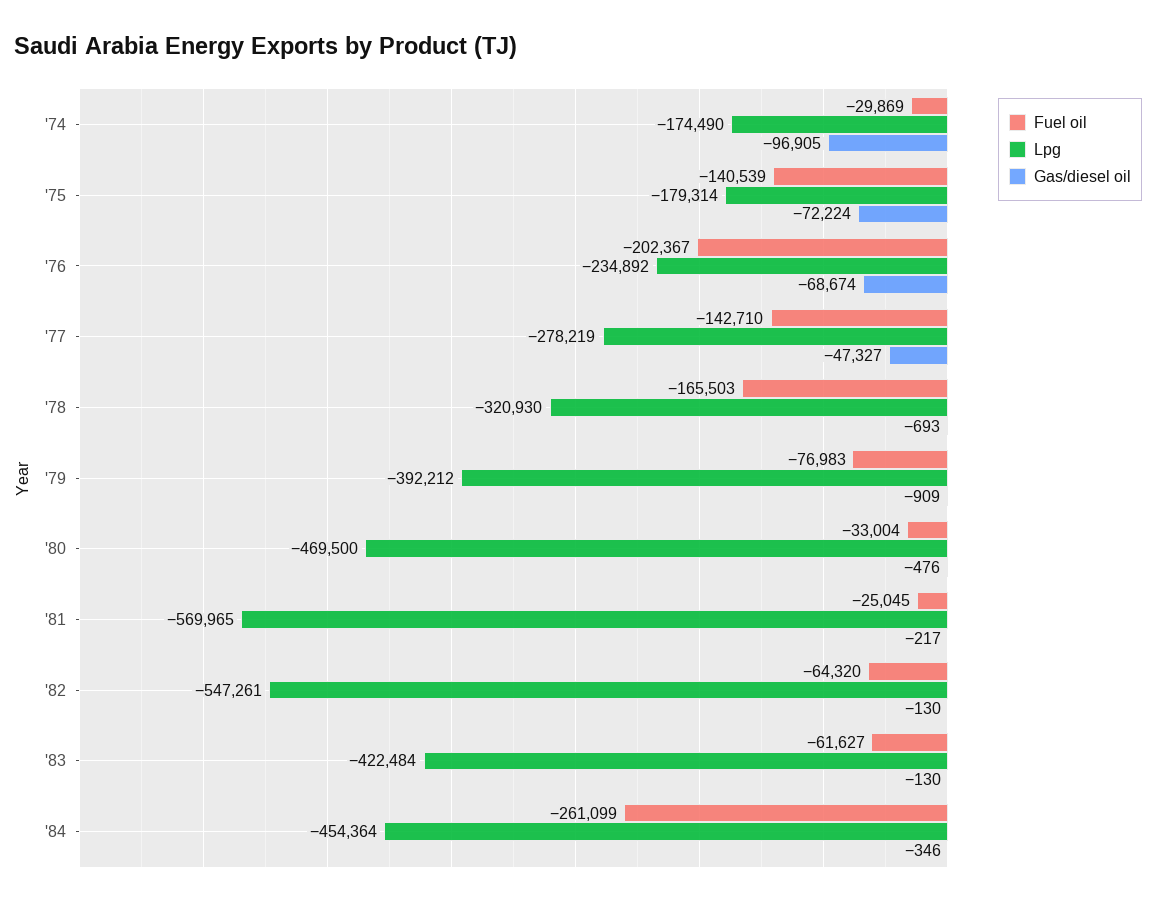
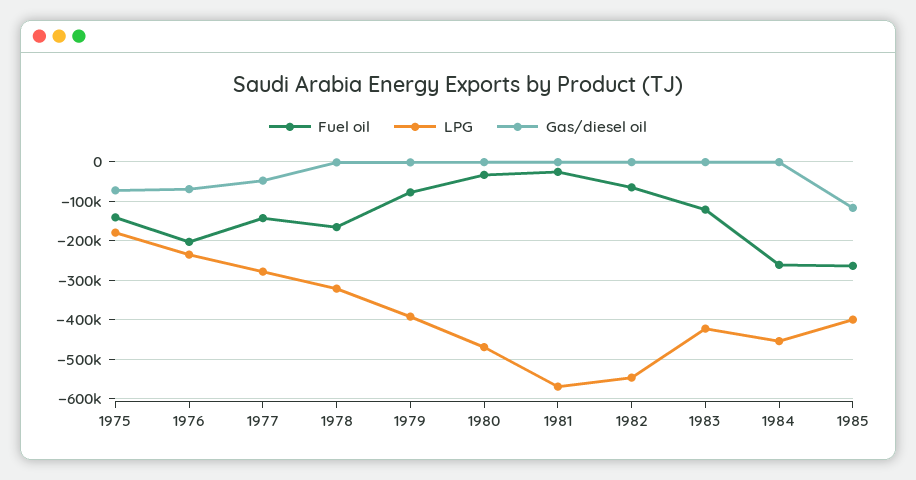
Fuel oil, '74: -29869 -> none
Lpg, '74: -174490 -> none
Gas/diesel oil, '74: -96905 -> none
Fuel oil, '83: -61627 -> -120000
Fuel oil, 1985: none -> -260000
Lpg, 1985: none -> -400000
Gas/diesel oil, 1985: none -> -120000

